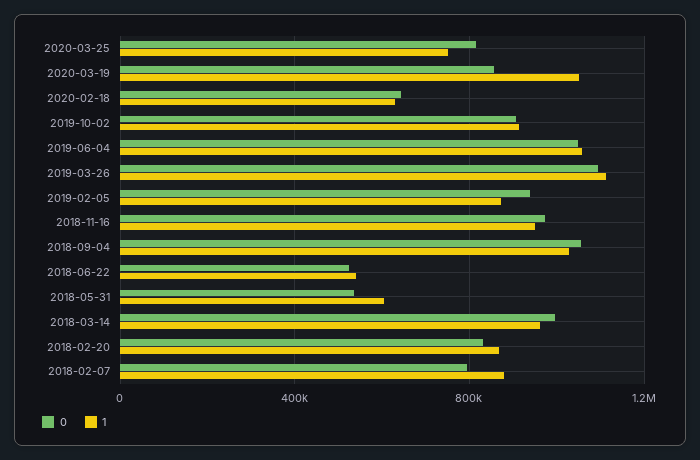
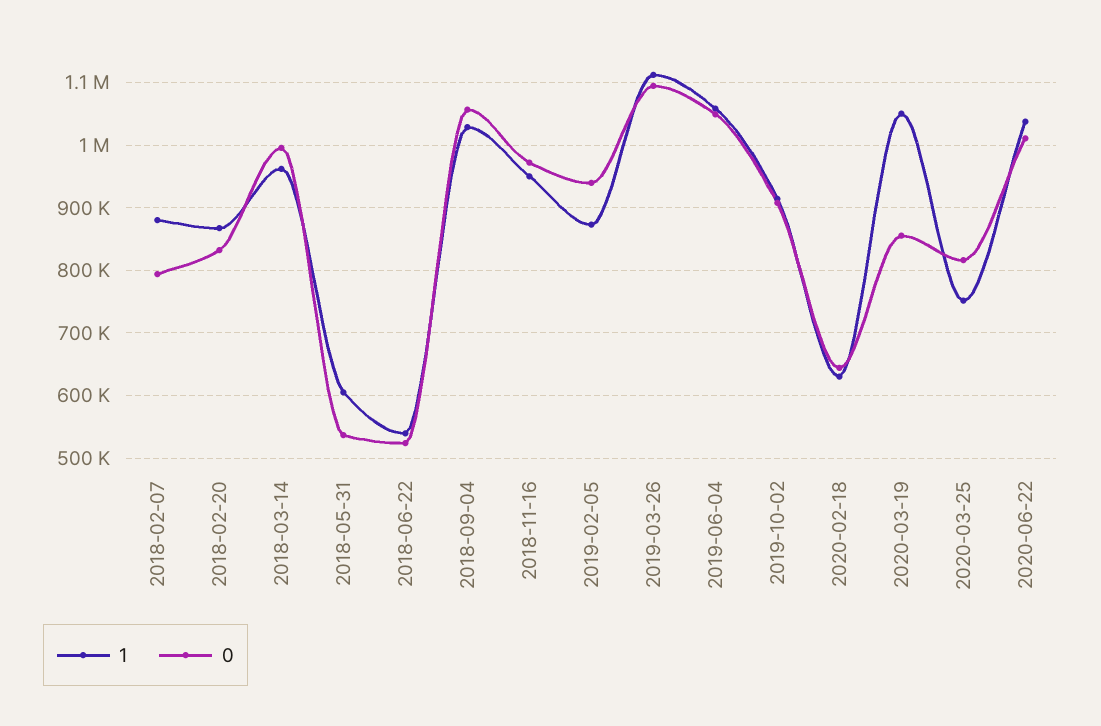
1, 2020-06-22: none -> 1040000
0, 2020-06-22: none -> 1010000

